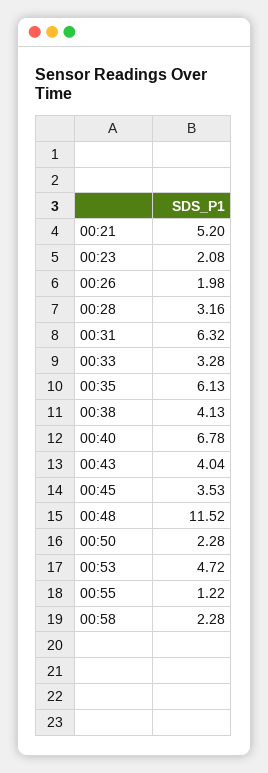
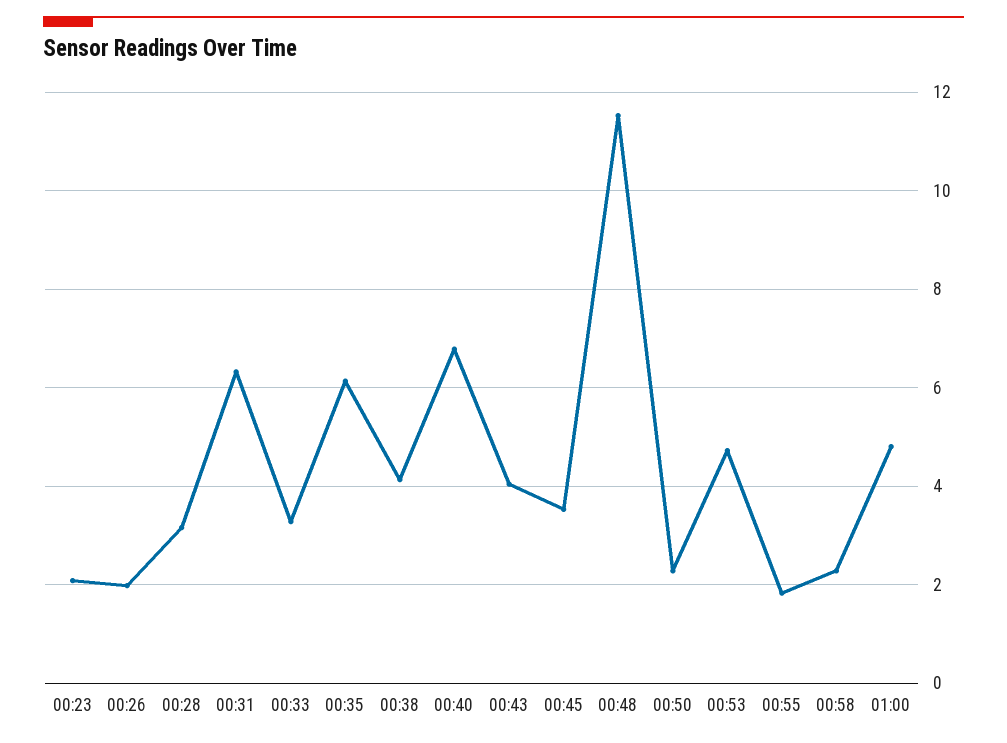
00:21: 5.2 -> none
00:55: 1.22 -> 1.8
01:00: none -> 4.8

